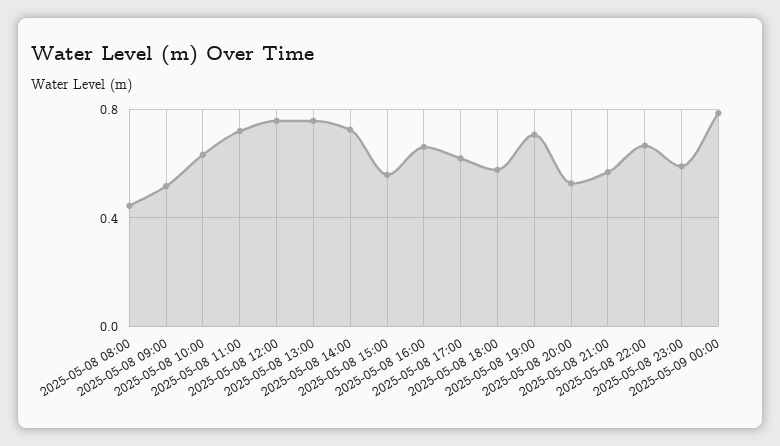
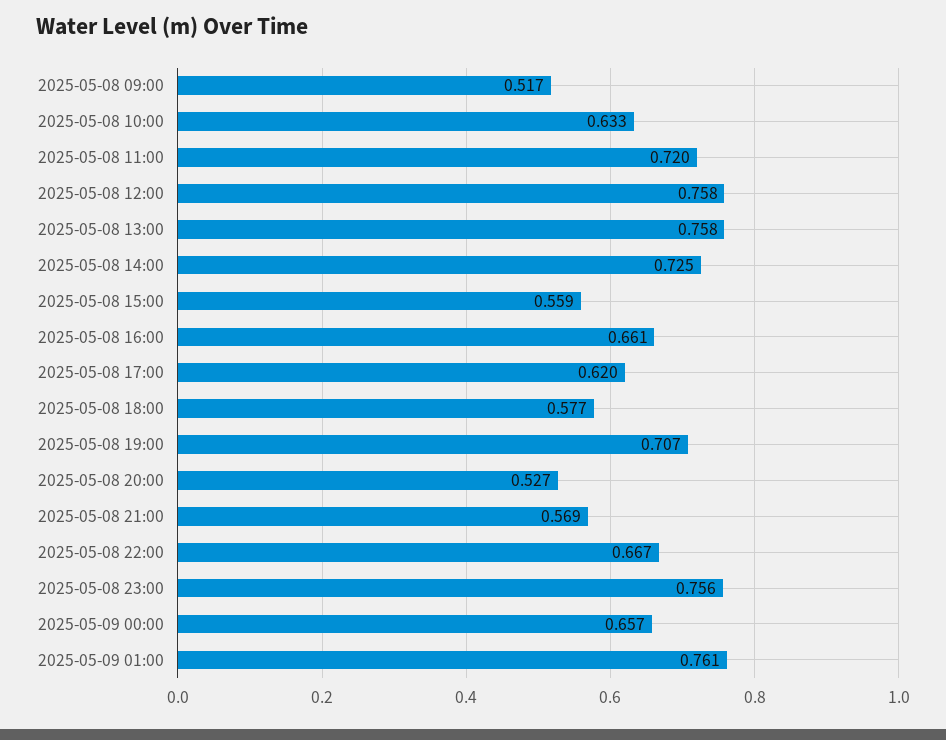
2025-05-08 08:00: 0.45 -> none
2025-05-08 23:00: 0.6 -> 0.756
2025-05-09 00:00: 0.8 -> 0.657
2025-05-09 01:00: none -> 0.761

